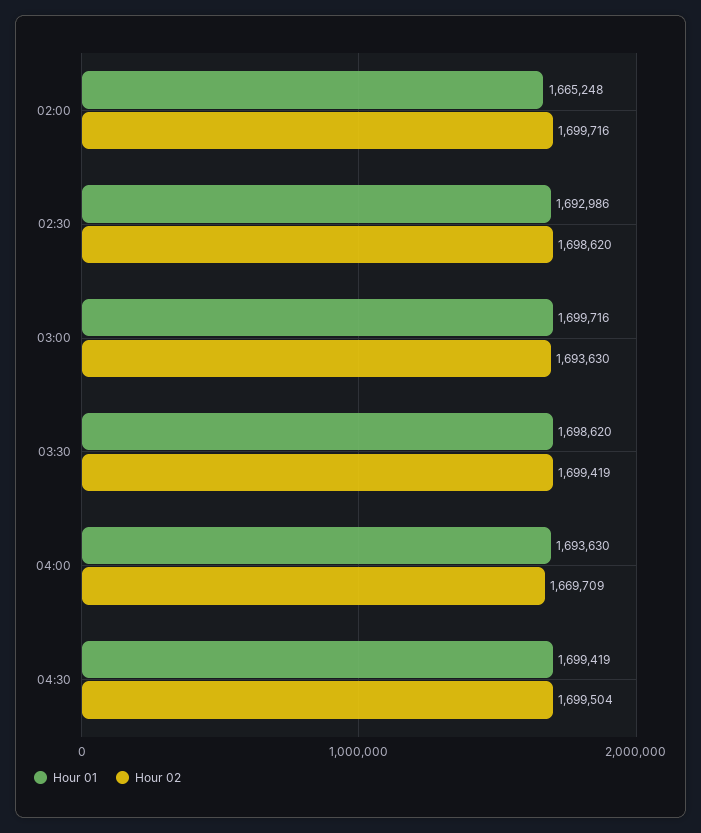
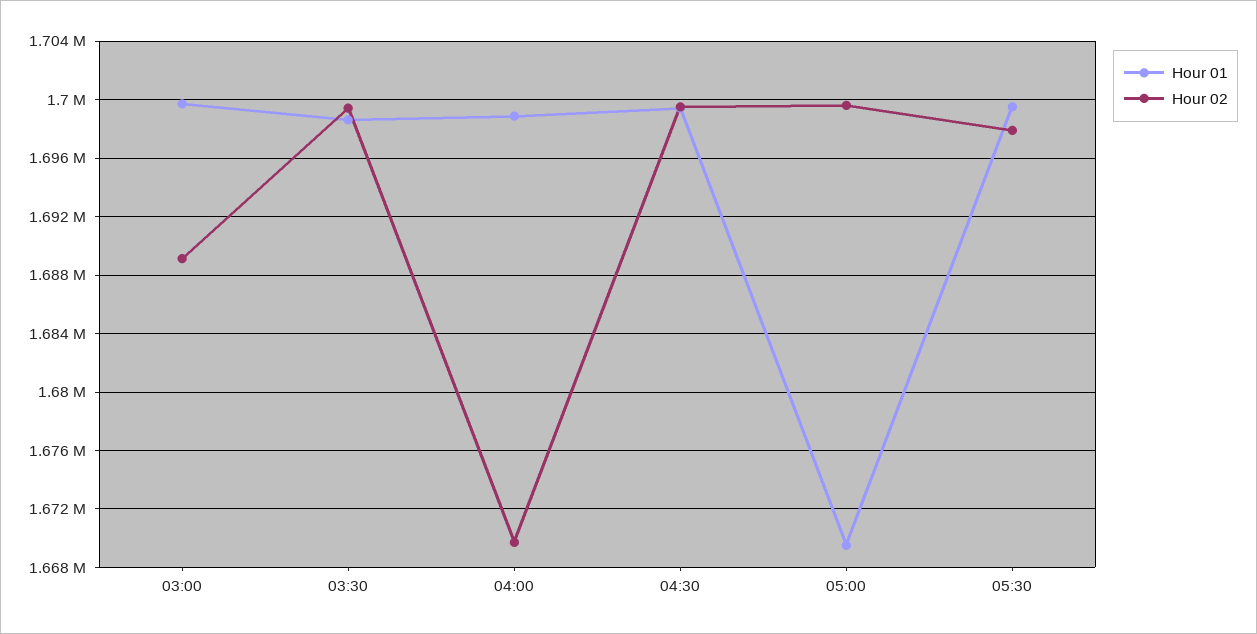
Hour 01, 02:00: 1665248 -> none
Hour 02, 02:00: 1699716 -> none
Hour 01, 02:30: 1692986 -> none
Hour 02, 02:30: 1698620 -> none
Hour 02, 03:00: 1693630 -> 1689000
Hour 01, 04:00: 1693630 -> 1699000
Hour 01, 05:00: none -> 1669500
Hour 02, 05:00: none -> 1699500
Hour 01, 05:30: none -> 1699500
Hour 02, 05:30: none -> 1698000

